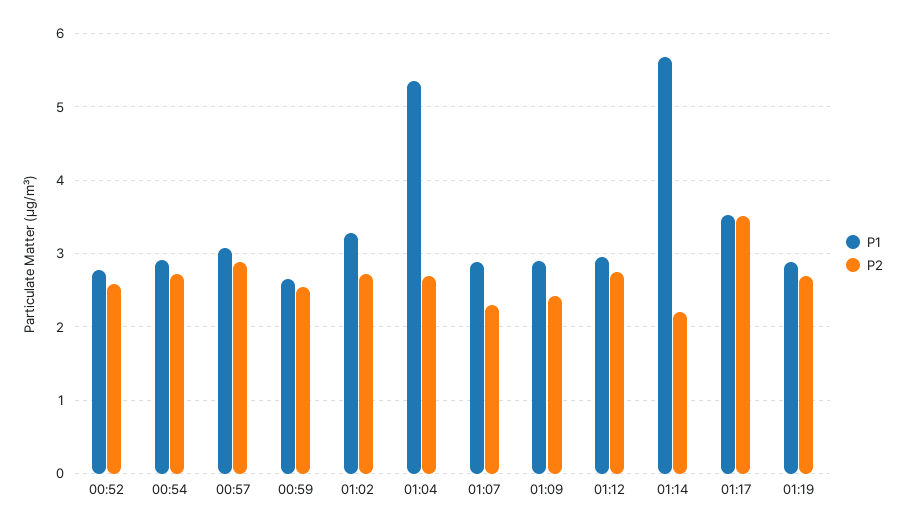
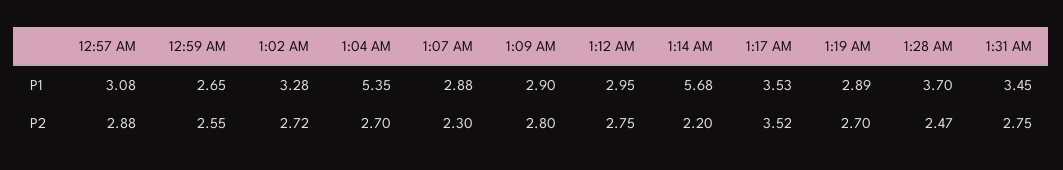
P1, 00:52: 2.8 -> none
P2, 00:52: 2.6 -> none
P1, 00:54: 2.9 -> none
P2, 00:54: 2.7 -> none
P2, 01:09: 2.4 -> 2.8
P1, 1:28 AM: none -> 3.7
P1, 1:31 AM: none -> 3.45
P2, 1:28 AM: none -> 2.47
P2, 1:31 AM: none -> 2.75

